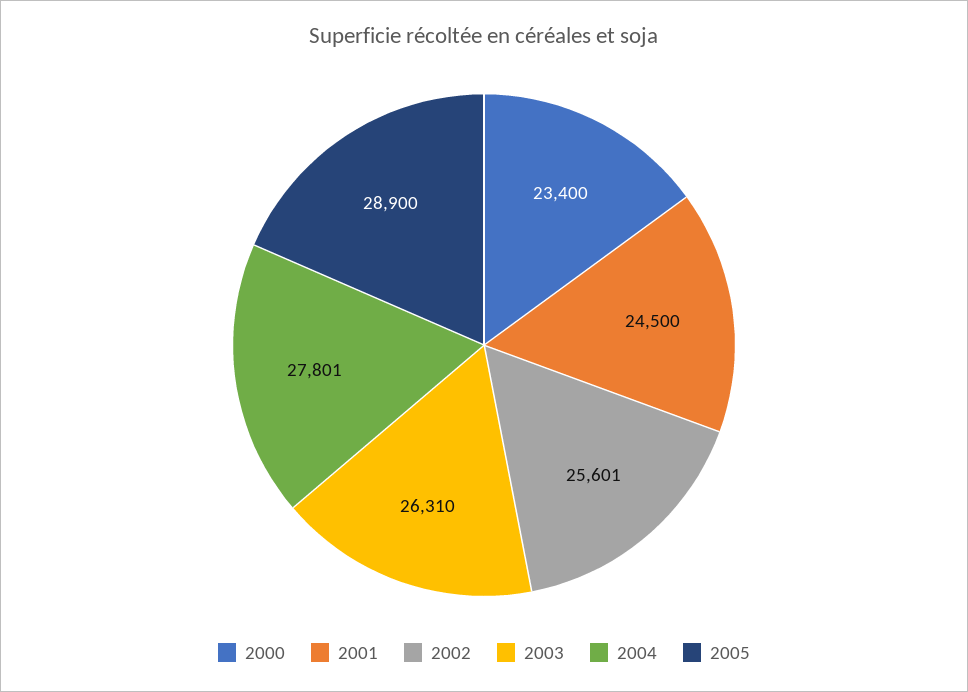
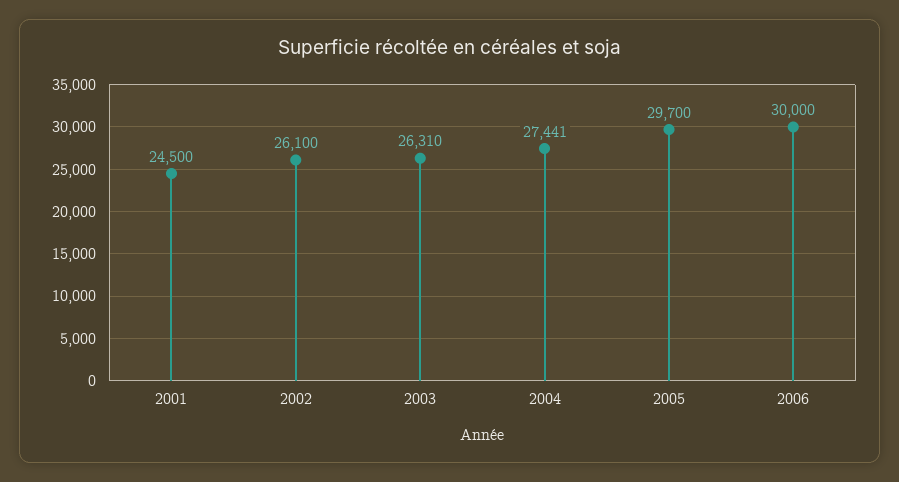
2000: 23400 -> none
2002: 25601 -> 26100
2004: 27801 -> 27441
2005: 28900 -> 29700
2006: none -> 30000

